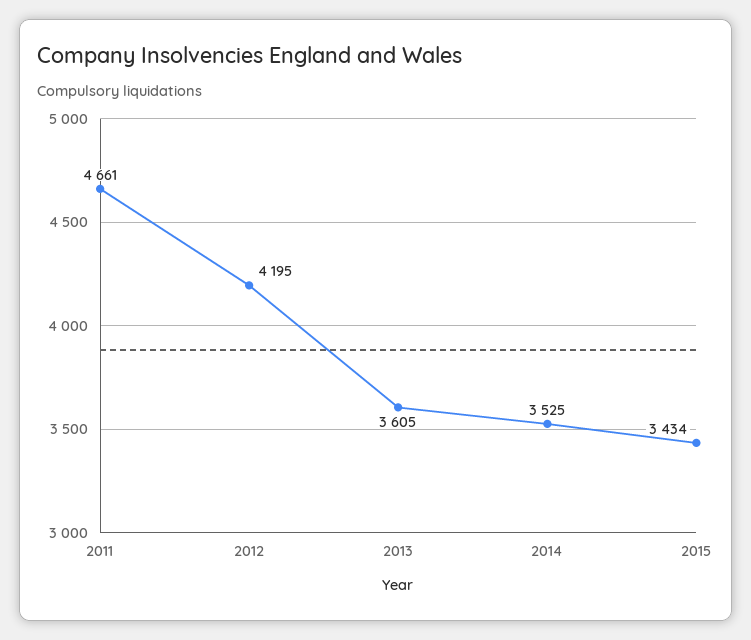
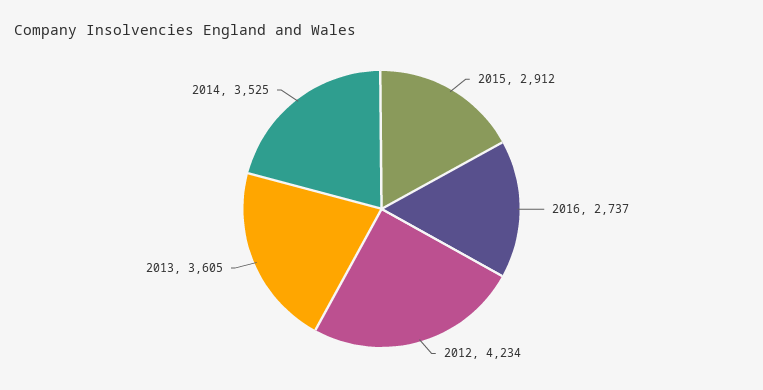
2011: 4661 -> none
2012: 4195 -> 4234
2015: 3434 -> 2912
2016: none -> 2737

